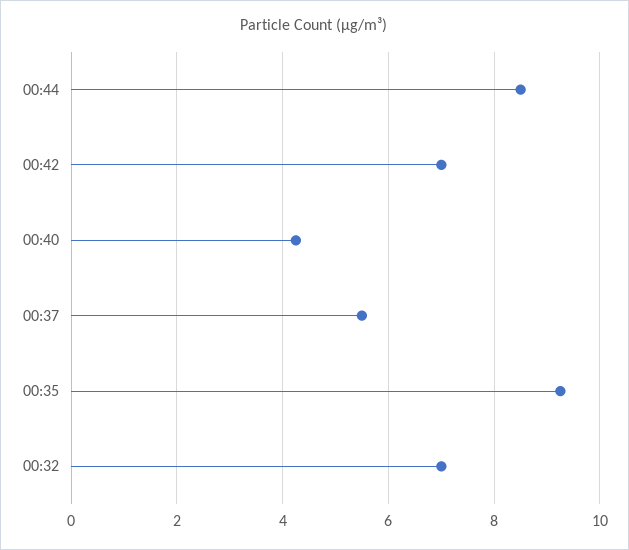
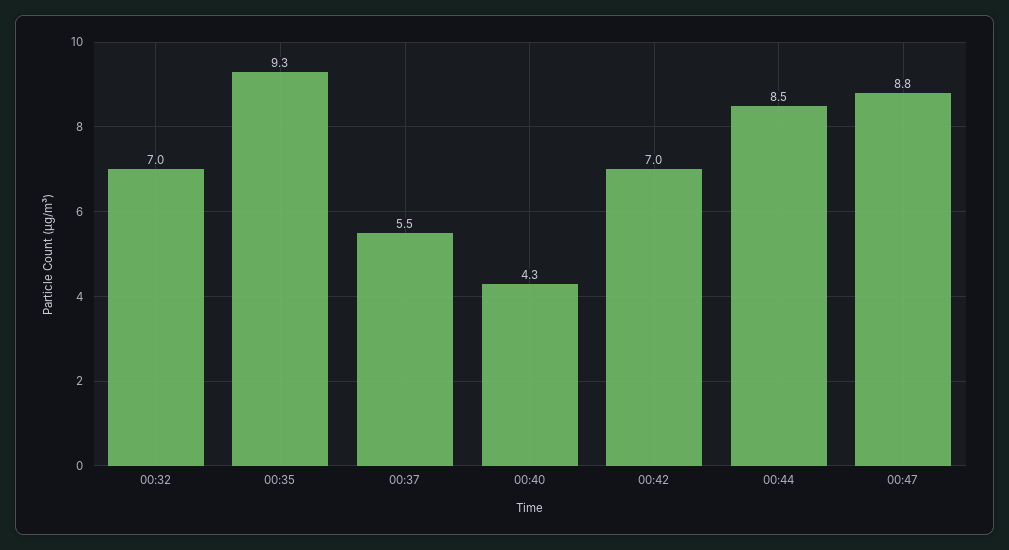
00:47: none -> 8.8

